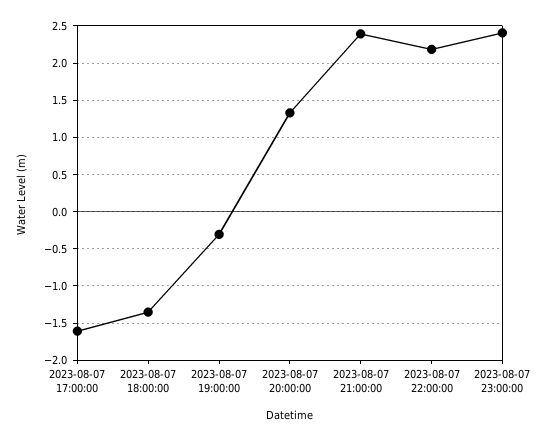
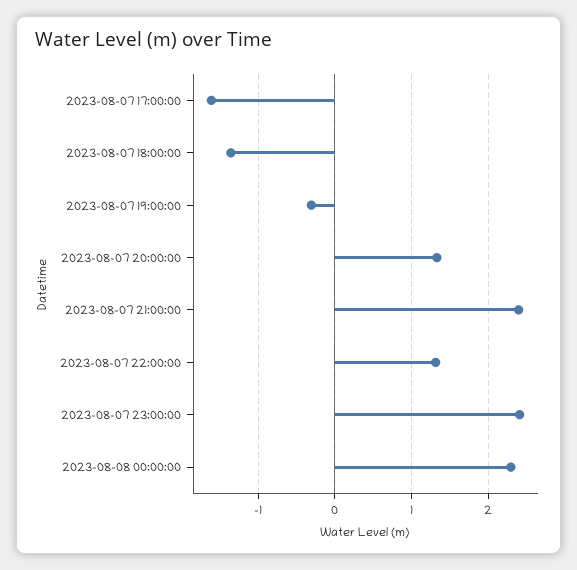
2023-08-07 22:00:00: 2.2 -> 1.3
2023-08-08 00:00:00: none -> 2.3

